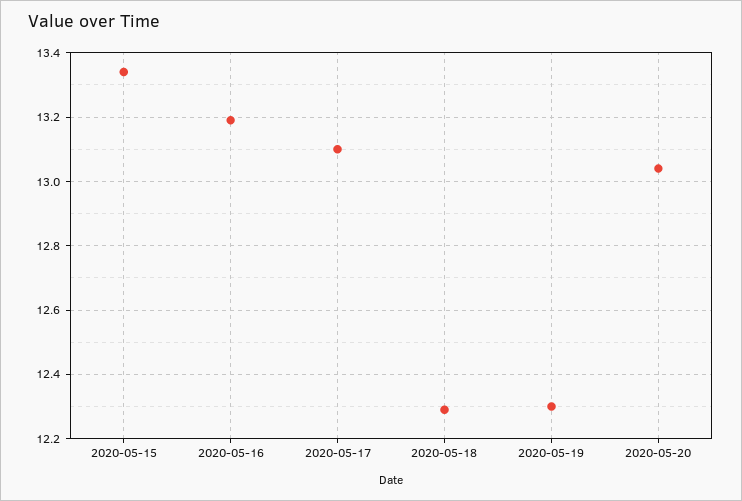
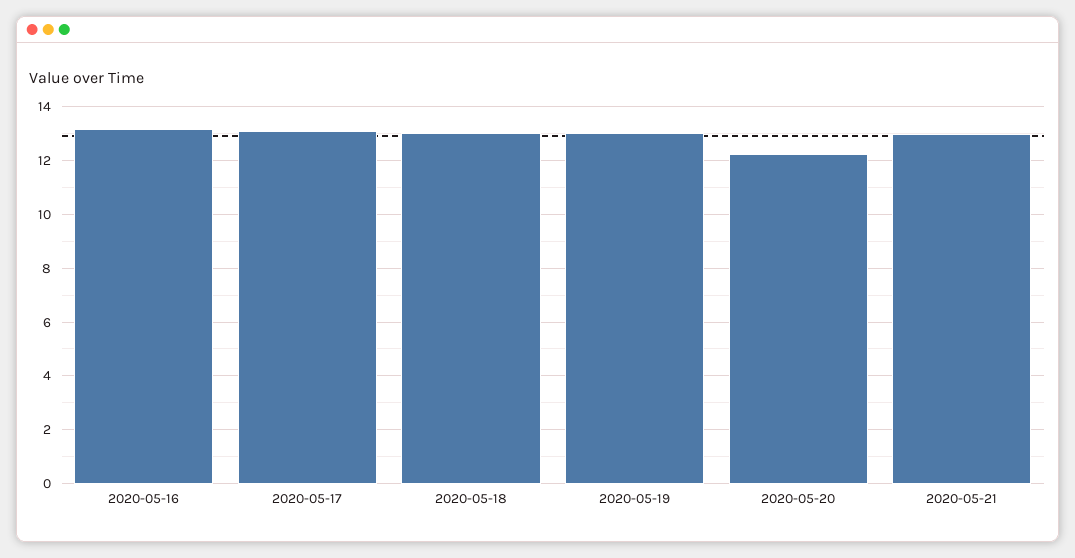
2020-05-15: 13.35 -> none
2020-05-18: 12.3 -> 13
2020-05-19: 12.3 -> 13
2020-05-20: 13.05 -> 12.25
2020-05-21: none -> 13

